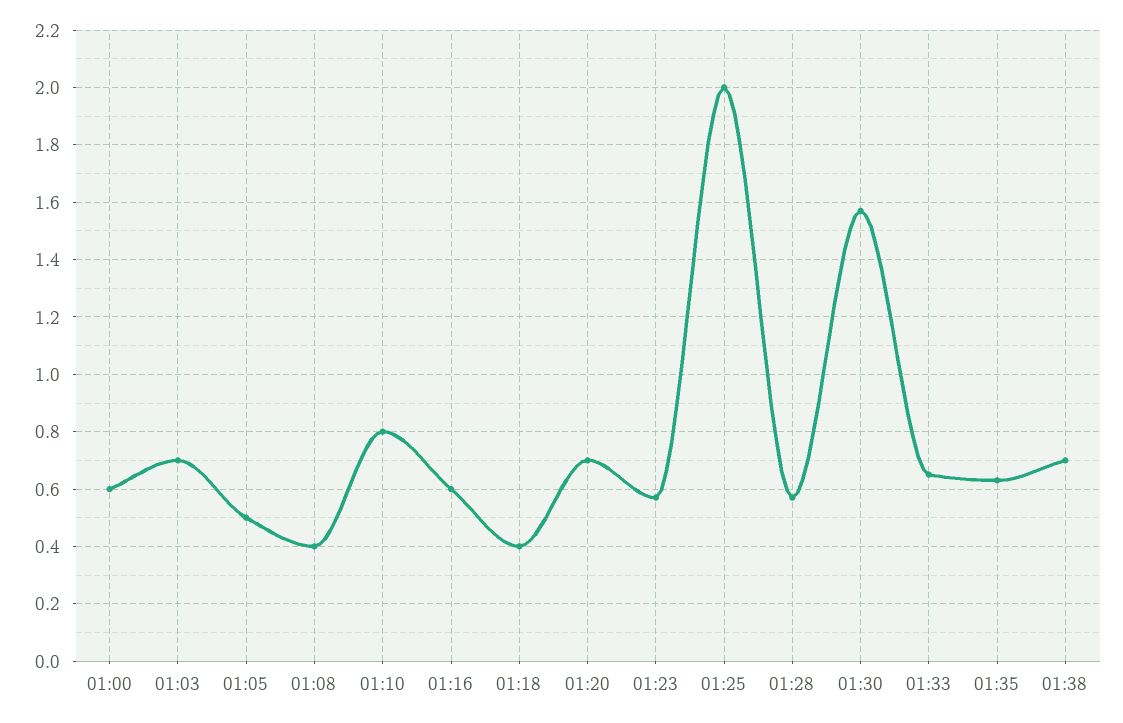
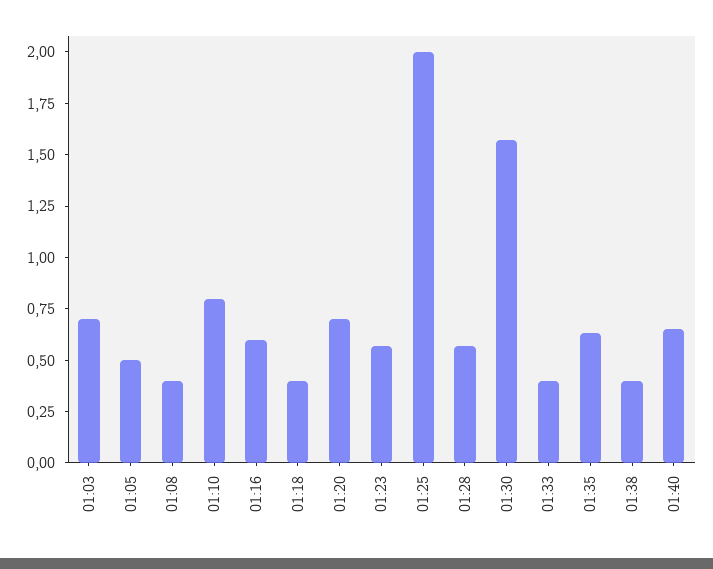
01:00: 0.6 -> none
01:33: 0.65 -> 0.4
01:38: 0.7 -> 0.4
01:40: none -> 0.65

